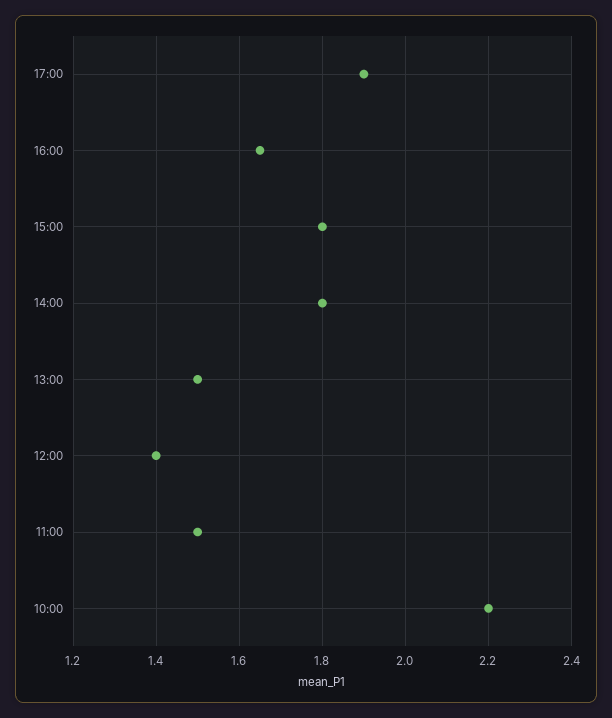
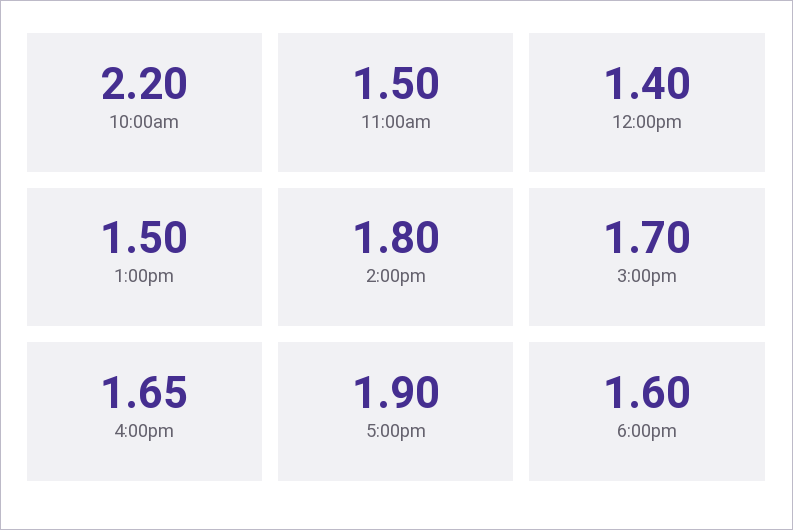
15:00: 1.8 -> 1.7
6:00pm: none -> 1.6

